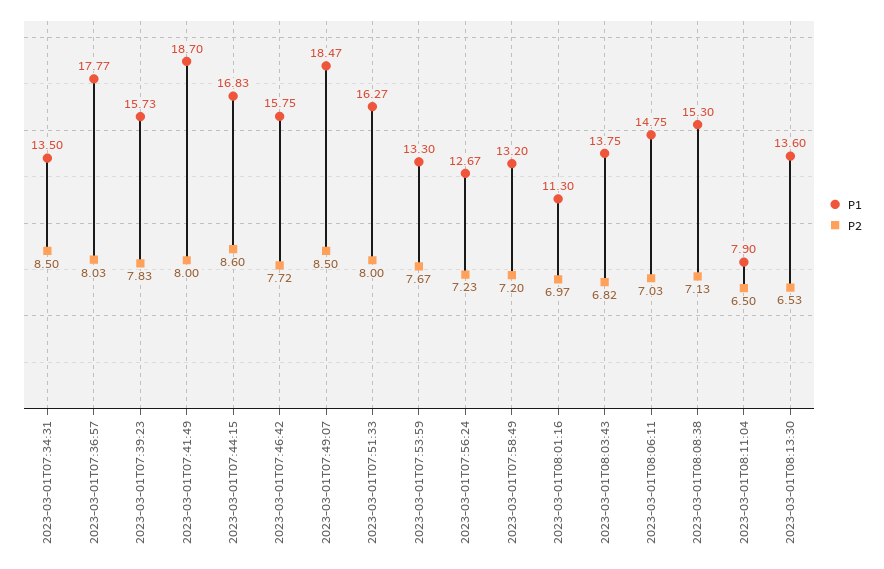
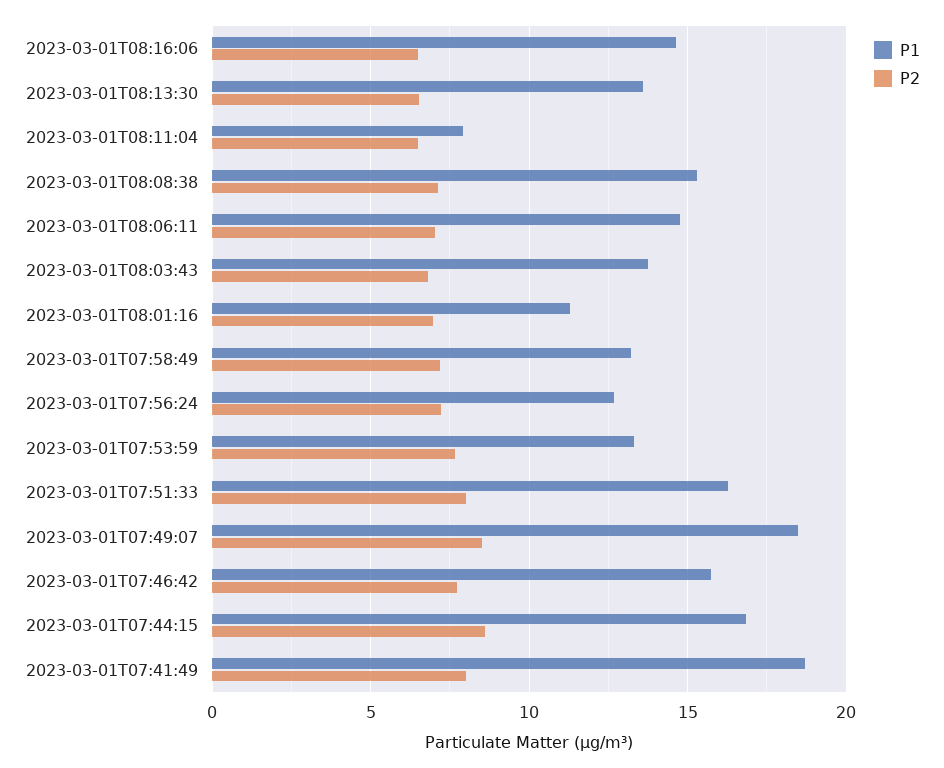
P1, 2023-03-01T07:34:31: 13.5 -> none
P2, 2023-03-01T07:34:31: 8.5 -> none
P1, 2023-03-01T07:36:57: 17.77 -> none
P2, 2023-03-01T07:36:57: 8.03 -> none
P1, 2023-03-01T07:39:23: 15.73 -> none
P2, 2023-03-01T07:39:23: 7.83 -> none
P1, 2023-03-01T08:16:06: none -> 14.5
P2, 2023-03-01T08:16:06: none -> 6.5

